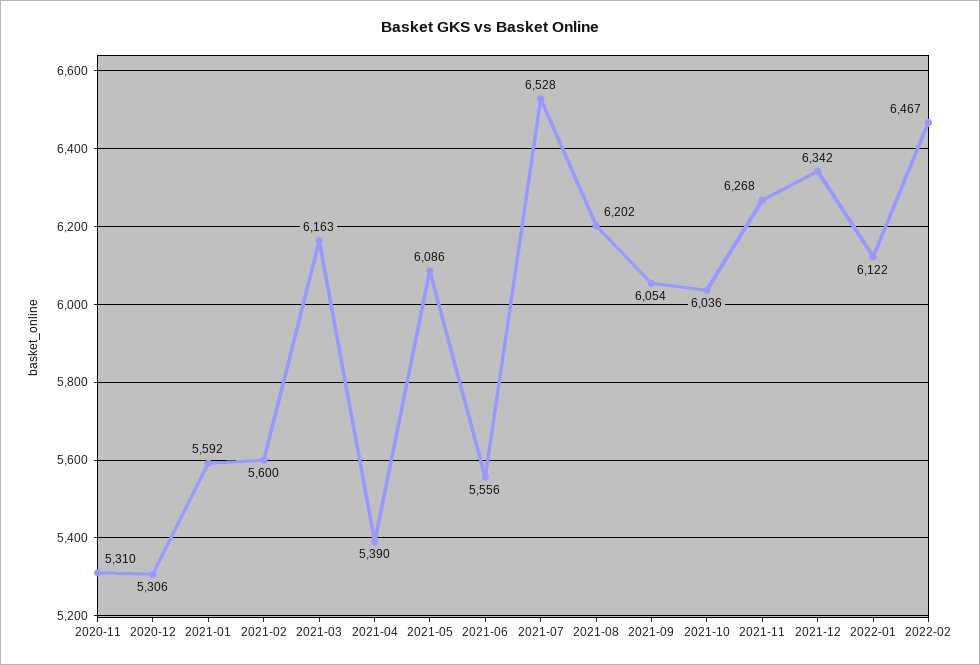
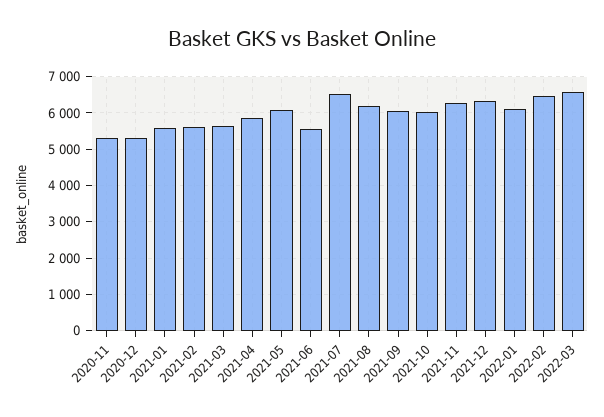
2021-03: 6163 -> 5600
2021-04: 5390 -> 5800
2022-03: none -> 6600

